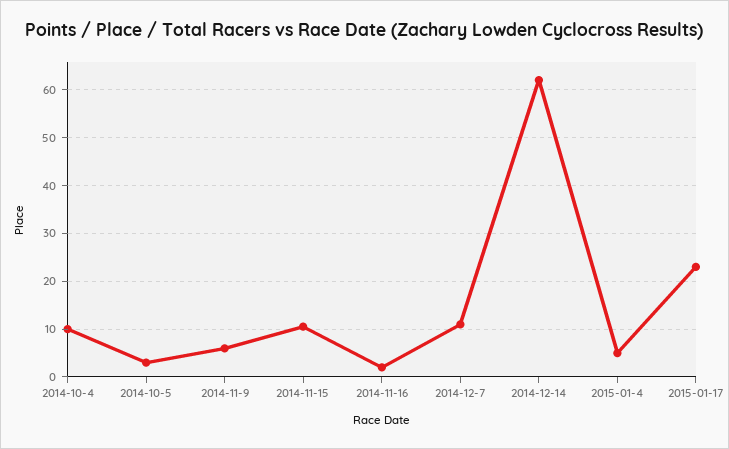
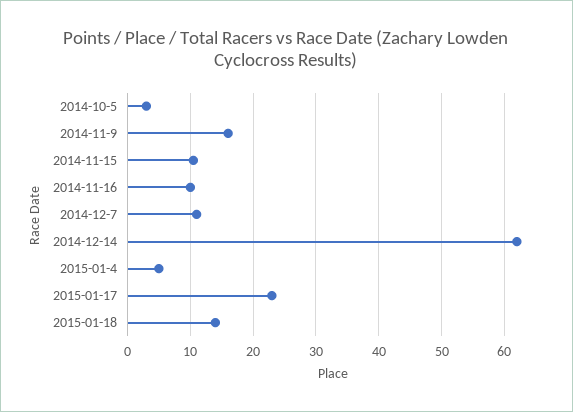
2014-10-4: 10 -> none
2014-11-9: 6 -> 16
2014-11-16: 2 -> 10
2015-01-18: none -> 14

